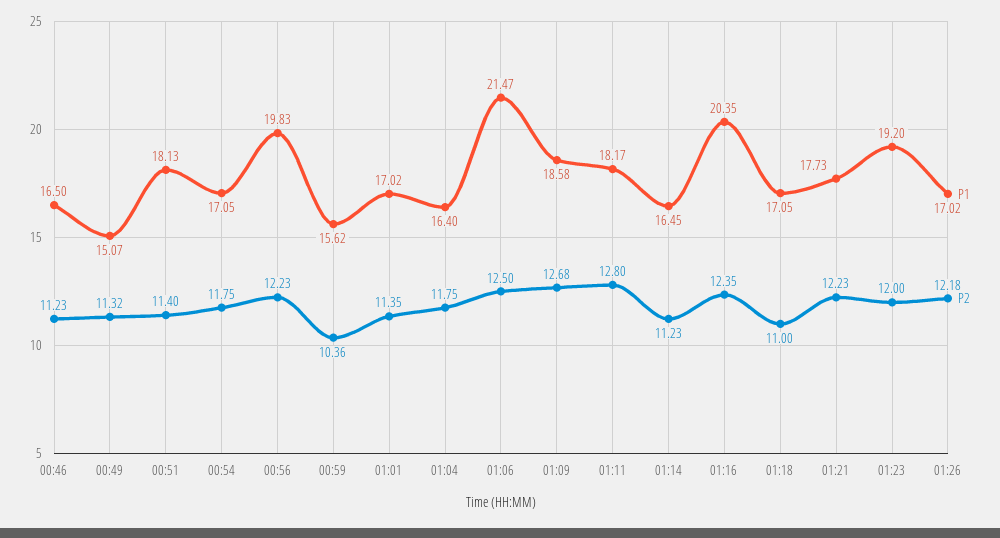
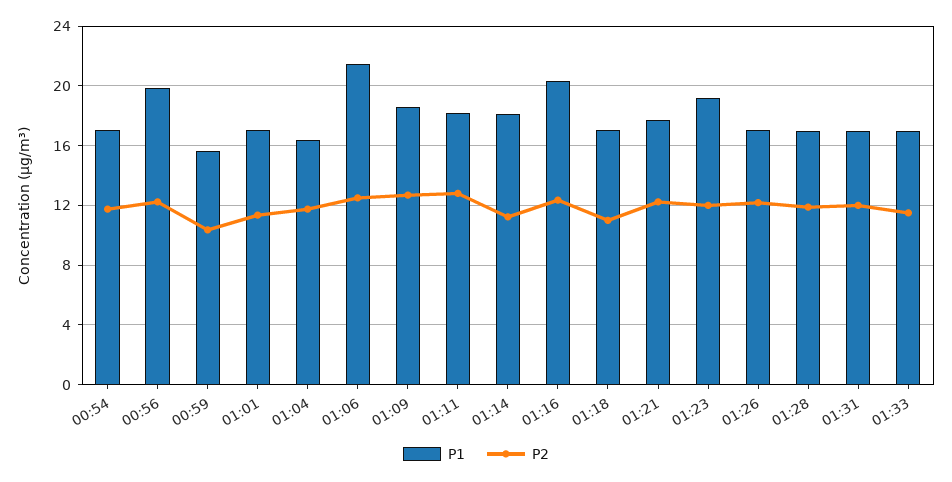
P1, 00:46: 16.5 -> none
P2, 00:46: 11.23 -> none
P1, 00:49: 15.07 -> none
P2, 00:49: 11.32 -> none
P1, 00:51: 18.13 -> none
P2, 00:51: 11.4 -> none
P1, 01:14: 16.45 -> 18
P1, 01:28: none -> 17
P2, 01:28: none -> 12
P1, 01:31: none -> 17
P2, 01:31: none -> 12
P1, 01:33: none -> 17
P2, 01:33: none -> 11.5

